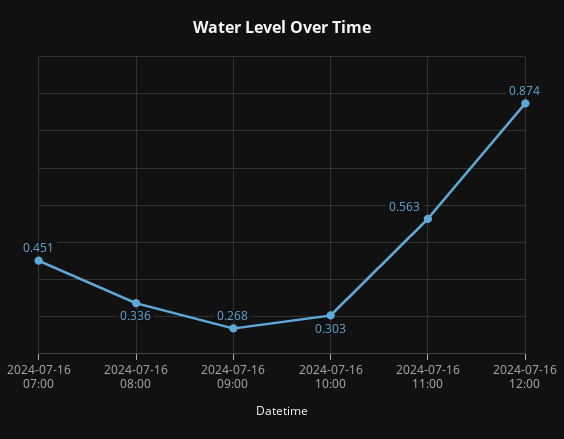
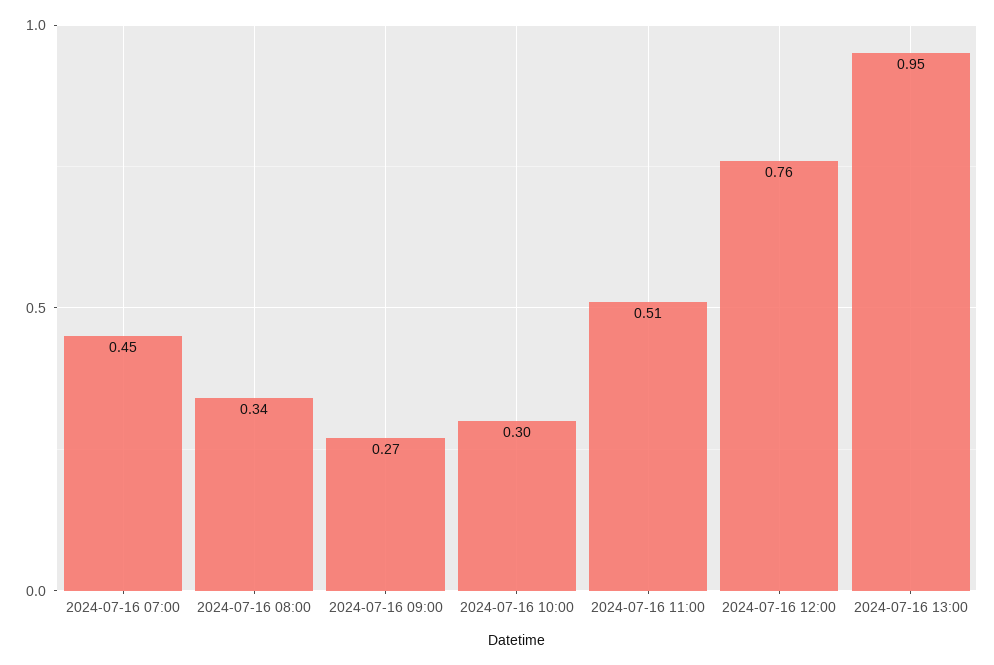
2024-07-16 11:00: 0.563 -> 0.51
2024-07-16 12:00: 0.874 -> 0.76
2024-07-16 13:00: none -> 0.95

